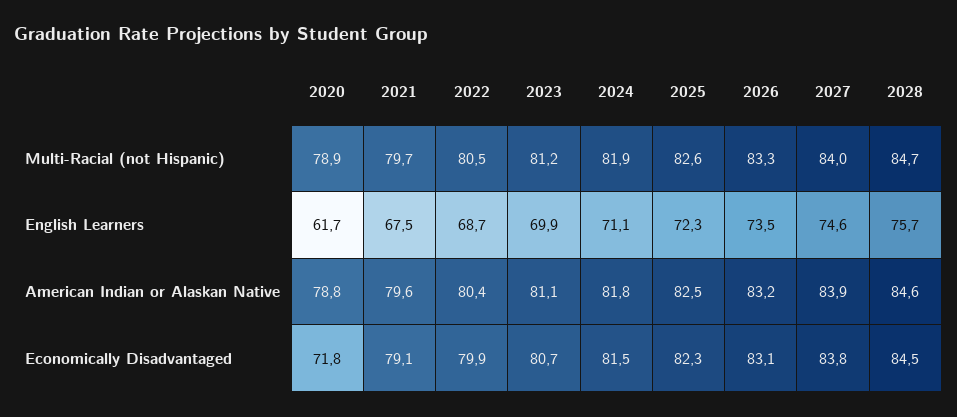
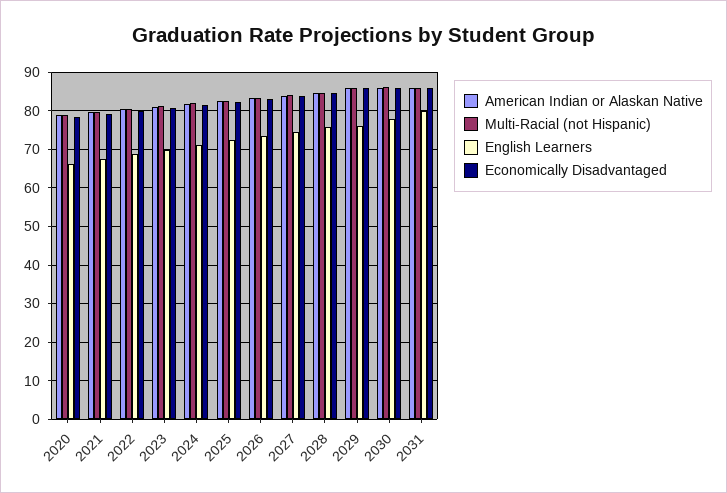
English Learners, 2020: 61.7 -> 66
Economically Disadvantaged, 2020: 71.8 -> 78
American Indian or Alaskan Native, 2029: none -> 86
Multi-Racial (not Hispanic), 2029: none -> 86
English Learners, 2029: none -> 76
Economically Disadvantaged, 2029: none -> 86
American Indian or Alaskan Native, 2030: none -> 86
Multi-Racial (not Hispanic), 2030: none -> 86
English Learners, 2030: none -> 78
Economically Disadvantaged, 2030: none -> 86
American Indian or Alaskan Native, 2031: none -> 86
Multi-Racial (not Hispanic), 2031: none -> 86
English Learners, 2031: none -> 80
Economically Disadvantaged, 2031: none -> 86

